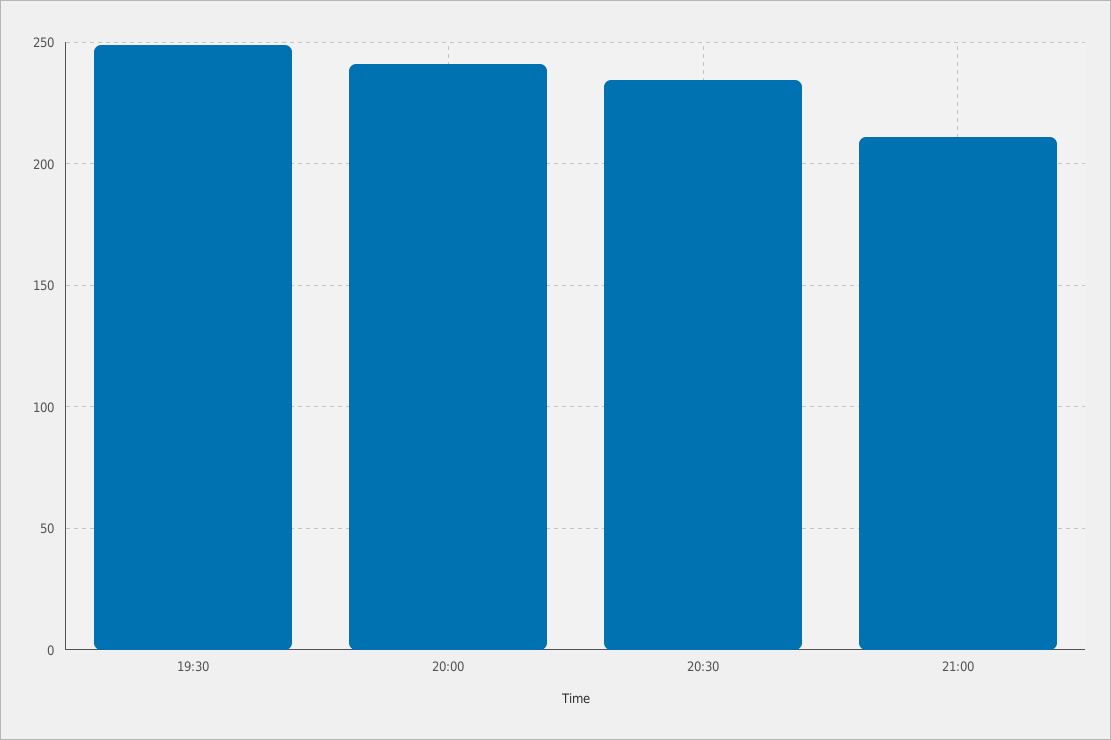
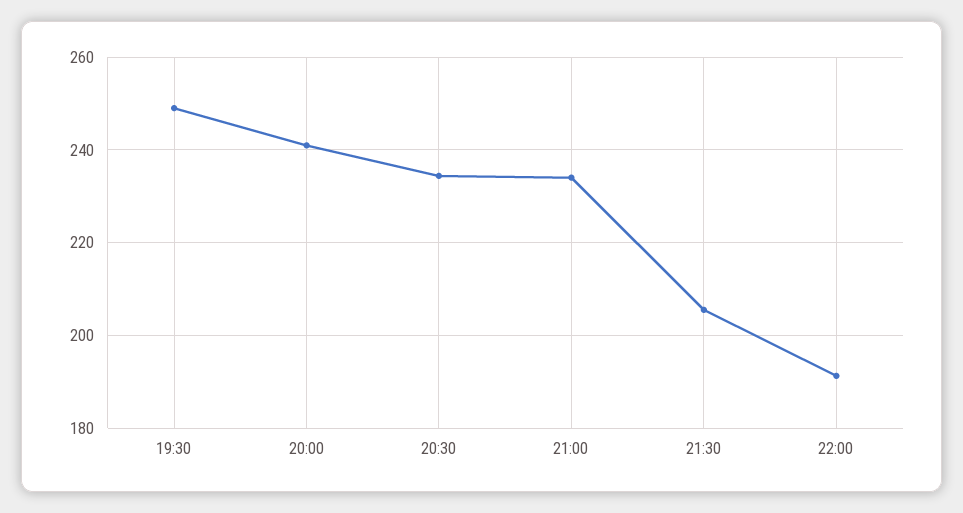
21:00: 210 -> 234
21:30: none -> 206
22:00: none -> 192

